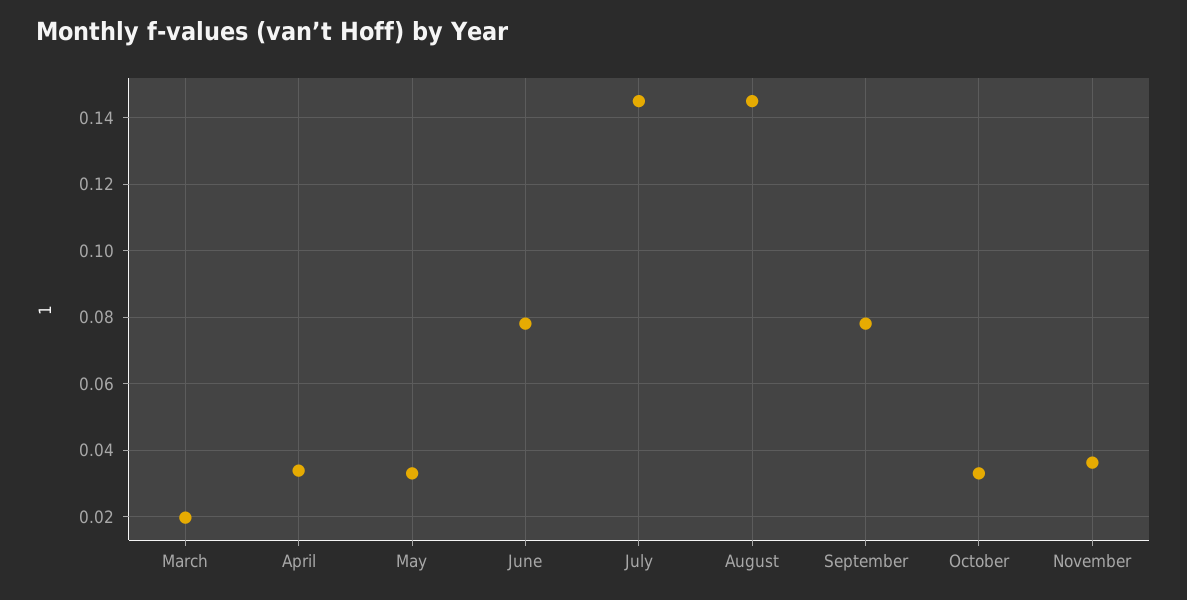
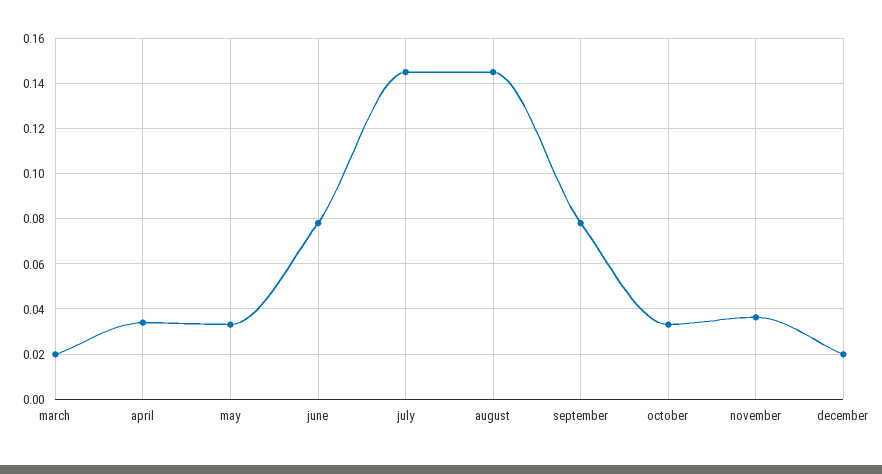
december: none -> 0.02

